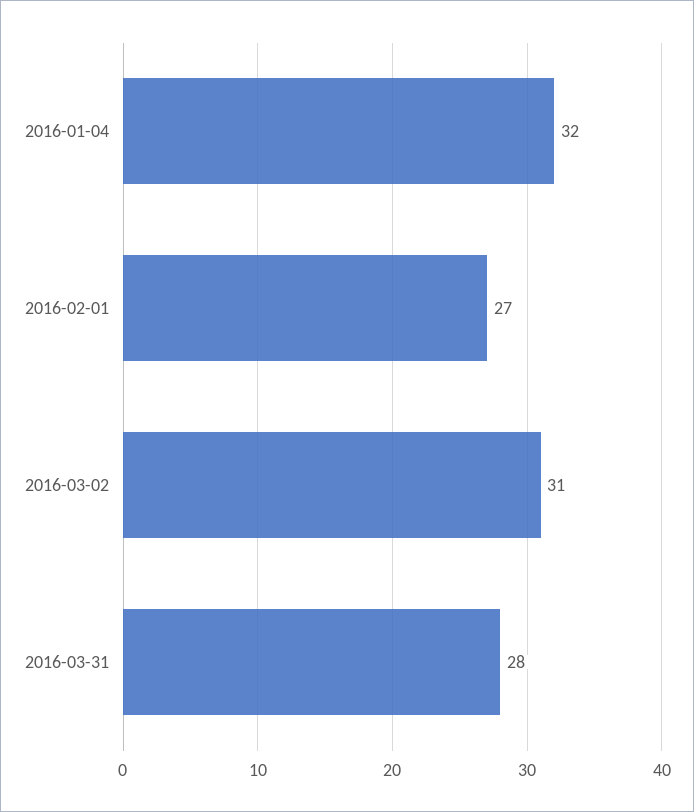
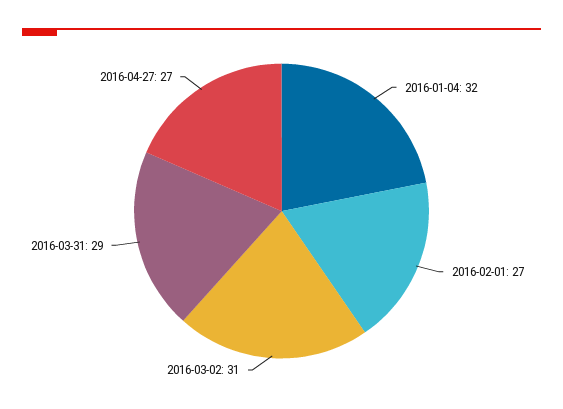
2016-03-31: 28 -> 29
2016-04-27: none -> 27

